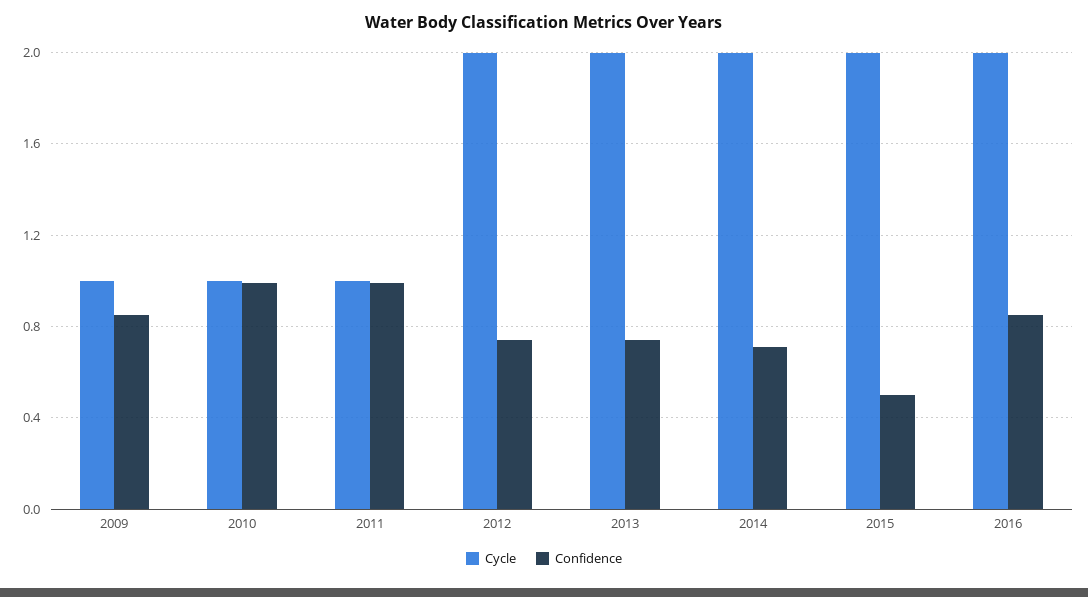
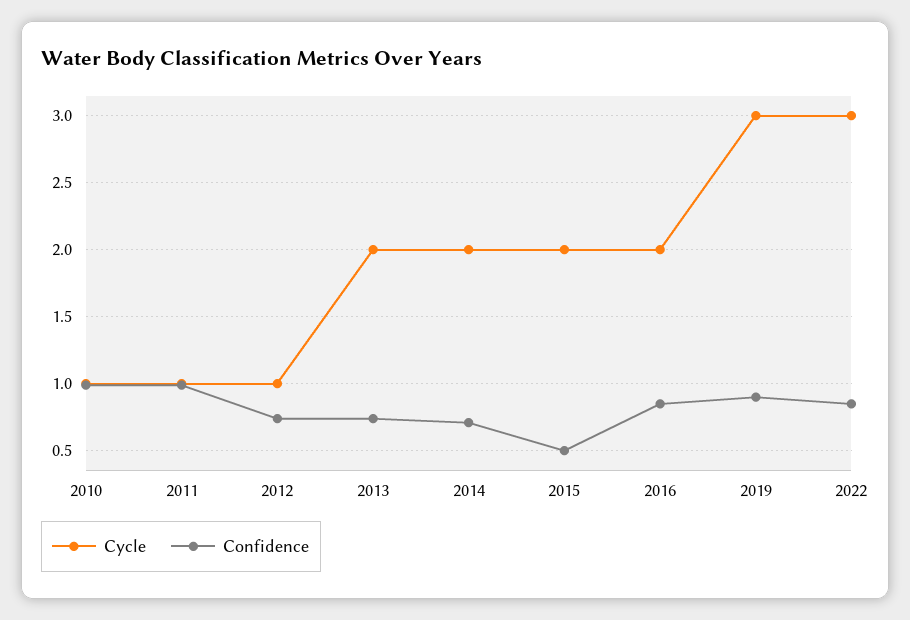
Cycle, 2009: 1 -> none
Confidence, 2009: 0.85 -> none
Cycle, 2012: 2 -> 1
Cycle, 2019: none -> 3
Confidence, 2019: none -> 0.9
Cycle, 2022: none -> 3
Confidence, 2022: none -> 0.85

